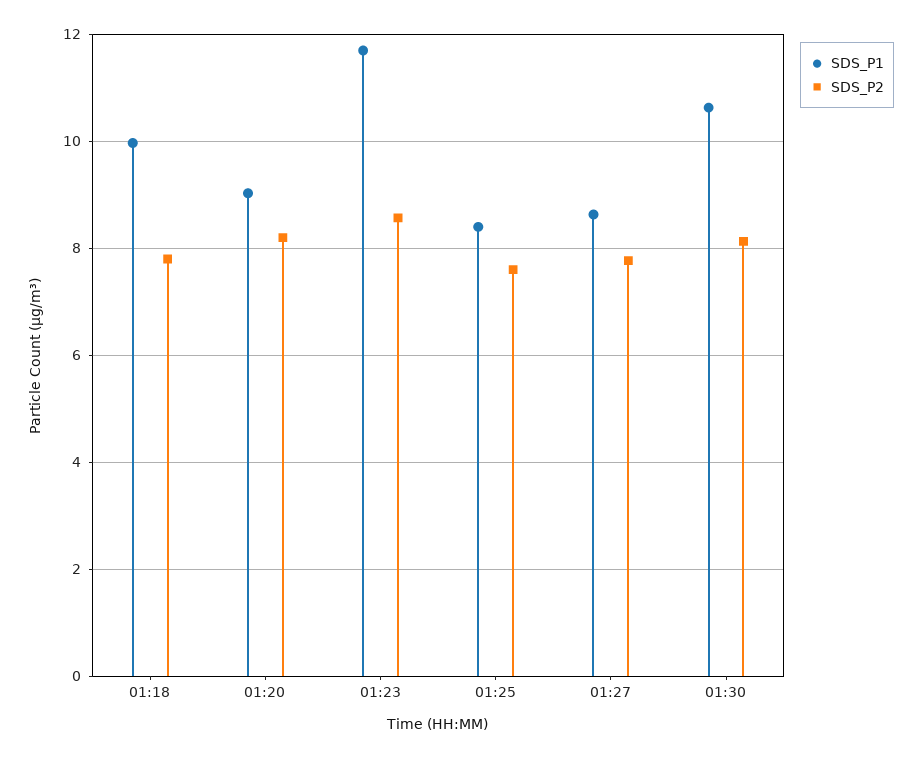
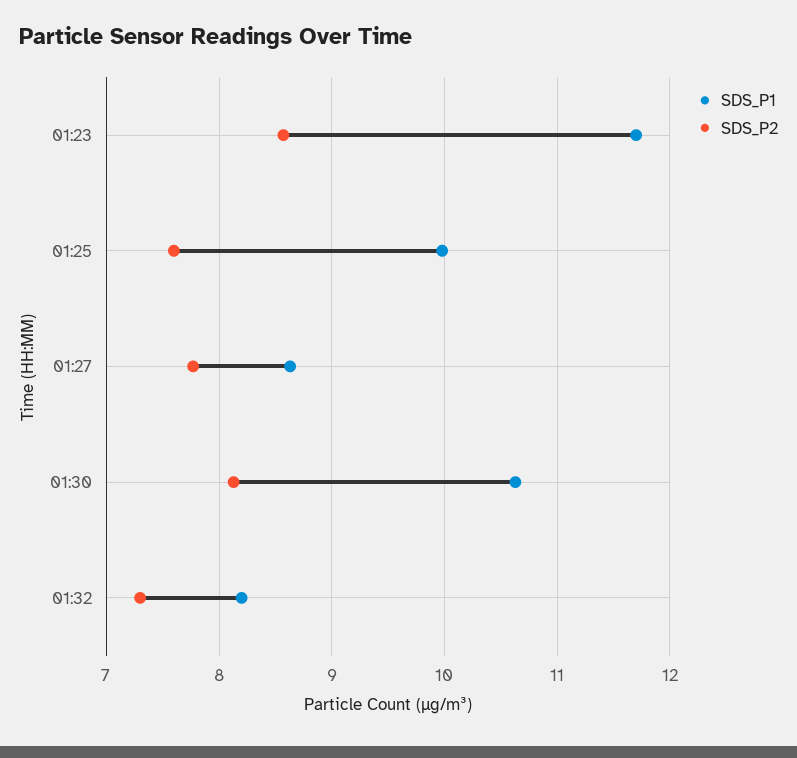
SDS_P1, 01:18: 10 -> none
SDS_P2, 01:18: 7.8 -> none
SDS_P1, 01:20: 9 -> none
SDS_P2, 01:20: 8.2 -> none
SDS_P1, 01:25: 8.4 -> 10
SDS_P1, 01:32: none -> 8.2
SDS_P2, 01:32: none -> 7.3

